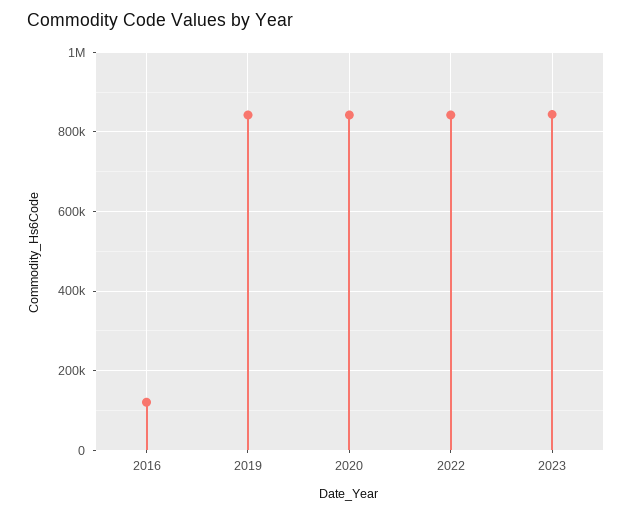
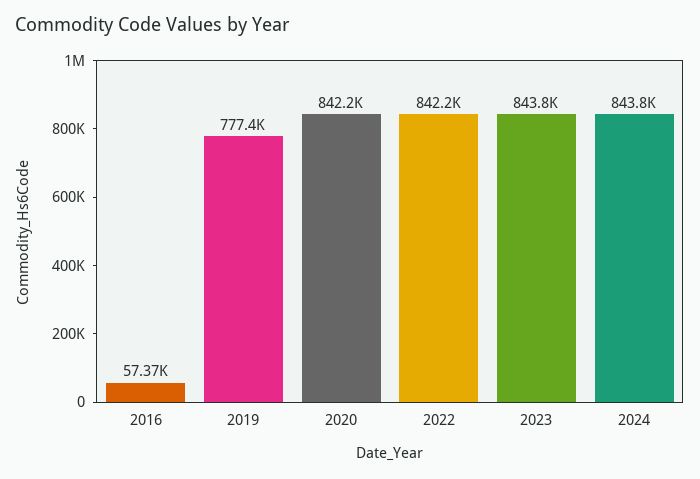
2016: 120000 -> 57370
2019: 840000 -> 777400
2024: none -> 843800

